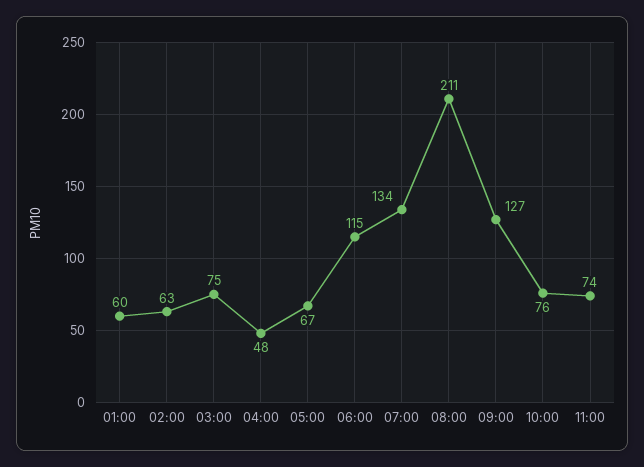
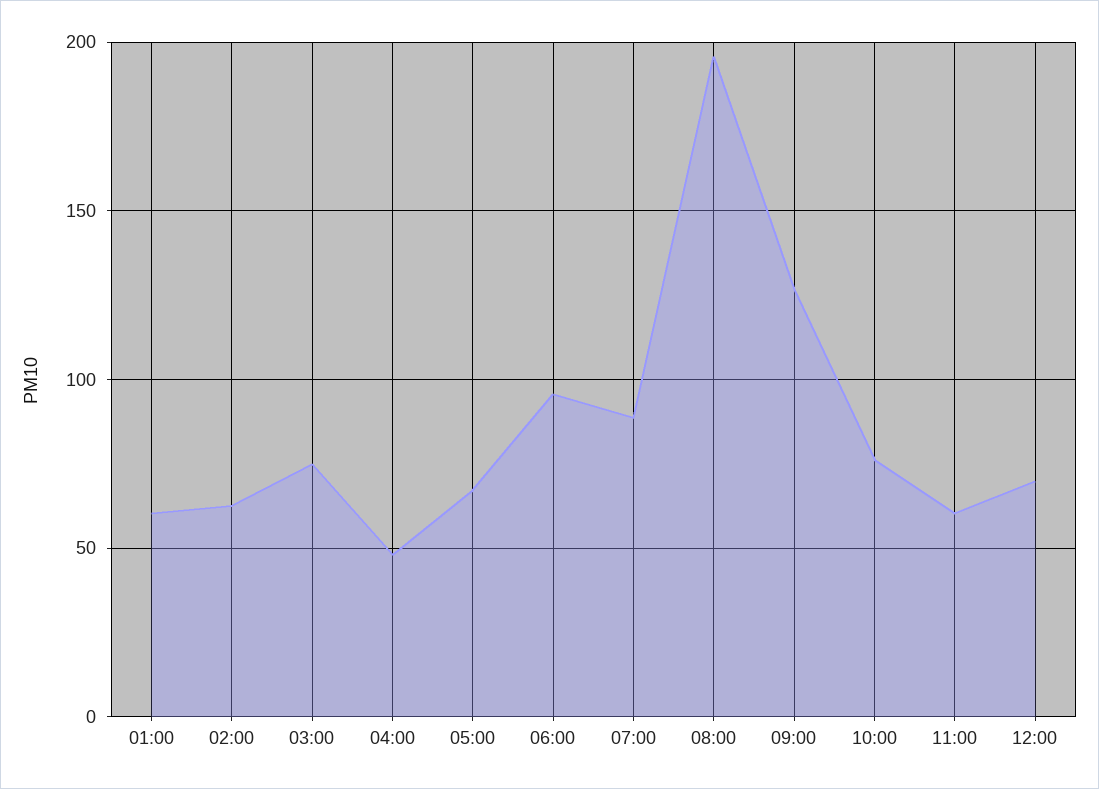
06:00: 115 -> 95
07:00: 134 -> 90
08:00: 211 -> 195
11:00: 74 -> 60
12:00: none -> 70

